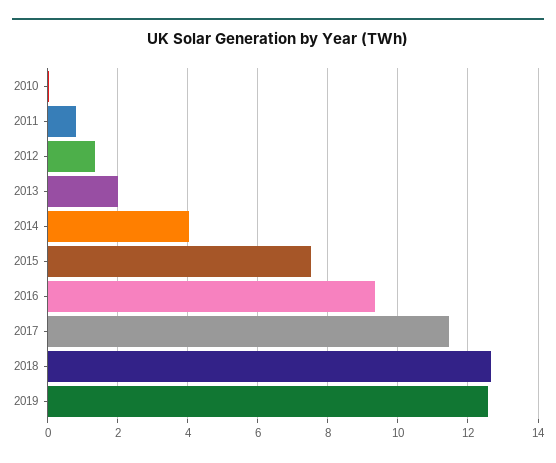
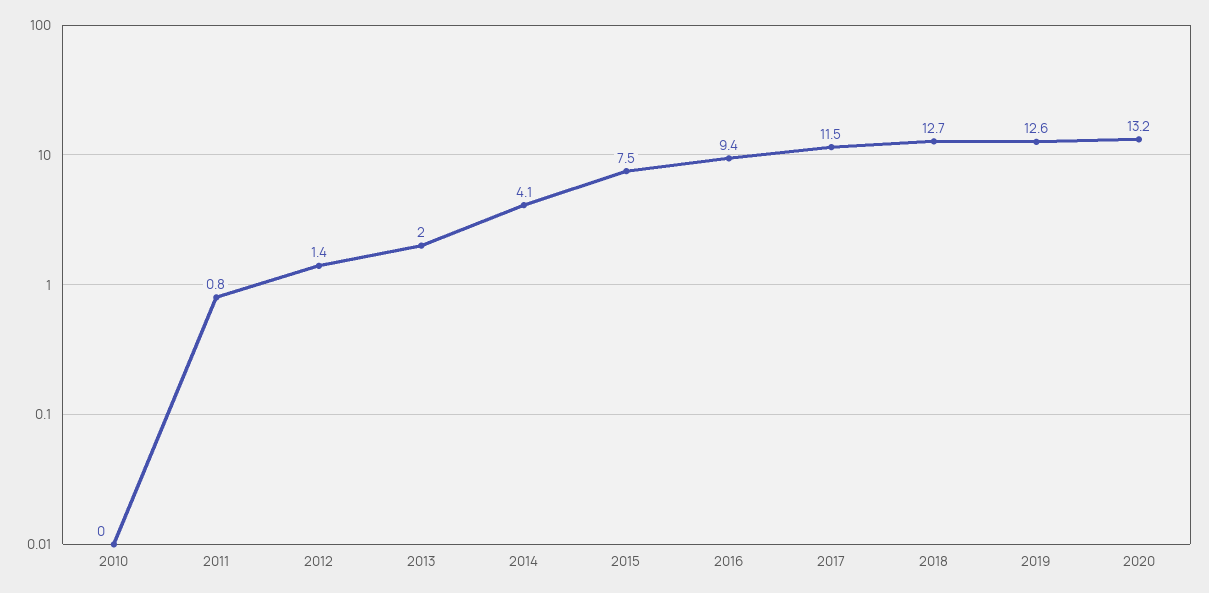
2020: none -> 13.2

